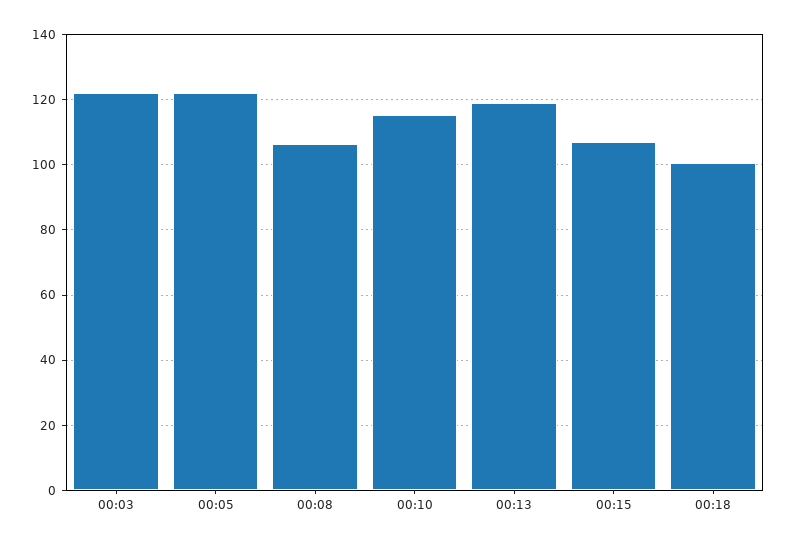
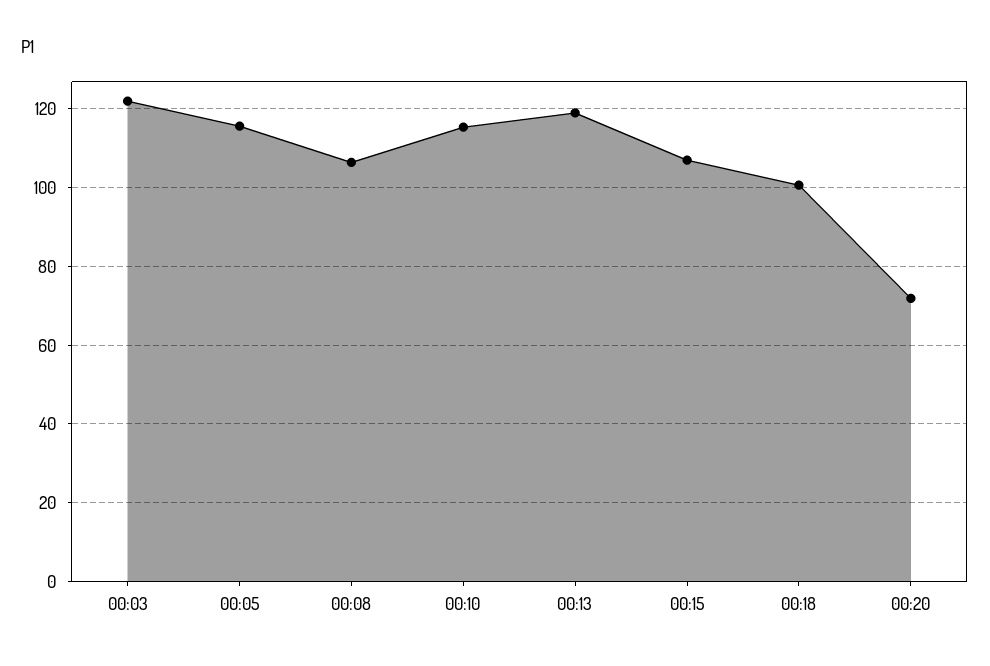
00:05: 122 -> 116
00:20: none -> 72

